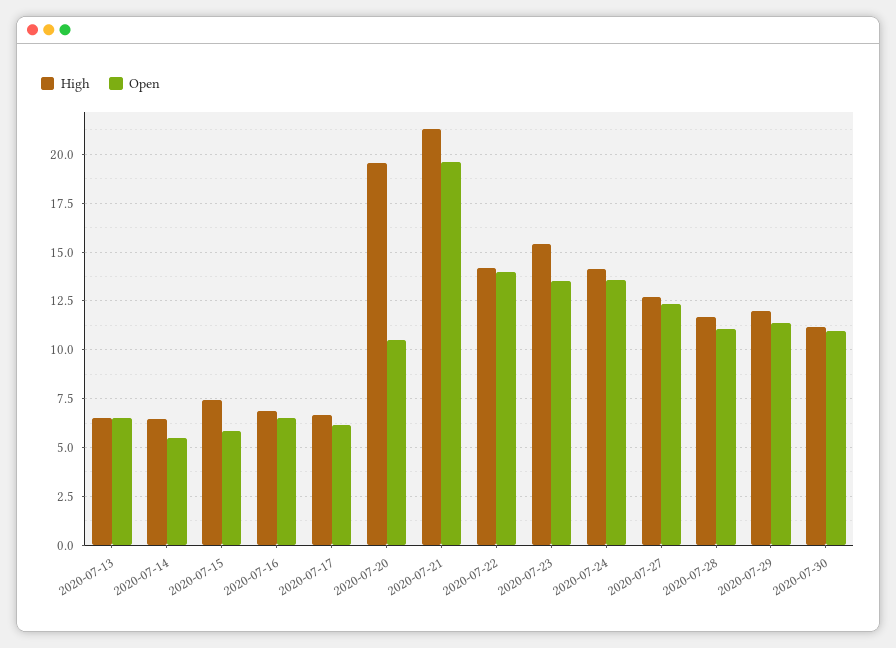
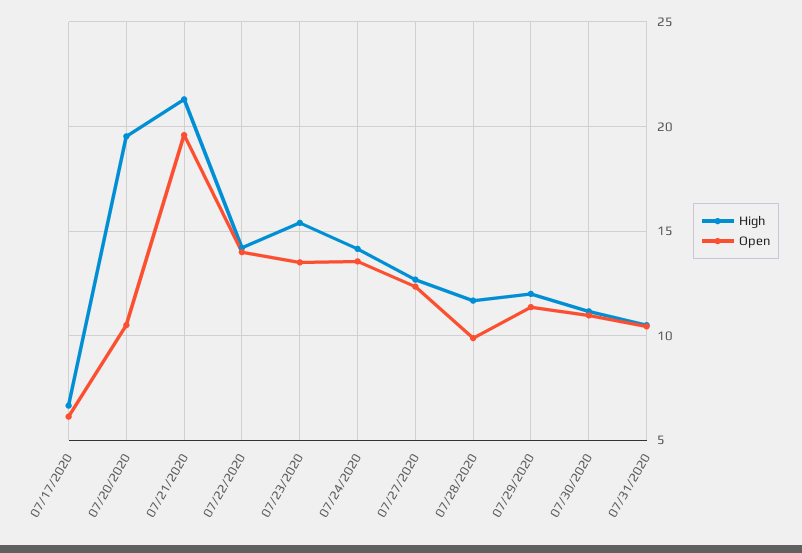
High, 2020-07-13: 6.5 -> none
Open, 2020-07-13: 6.5 -> none
High, 2020-07-14: 6.5 -> none
Open, 2020-07-14: 5.5 -> none
High, 2020-07-15: 7.5 -> none
Open, 2020-07-15: 6 -> none
High, 2020-07-16: 7 -> none
Open, 2020-07-16: 6.5 -> none
Open, 2020-07-28: 11 -> 10
High, 07/31/2020: none -> 10.5
Open, 07/31/2020: none -> 10.5

